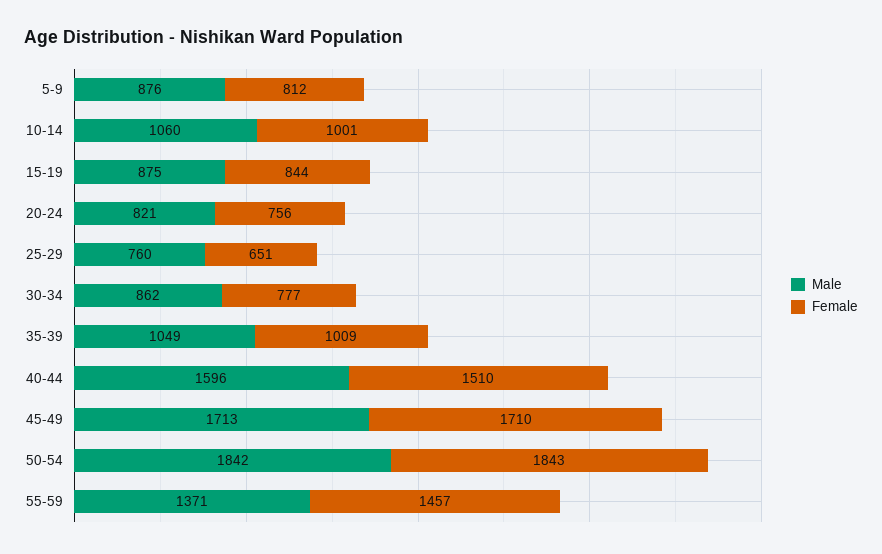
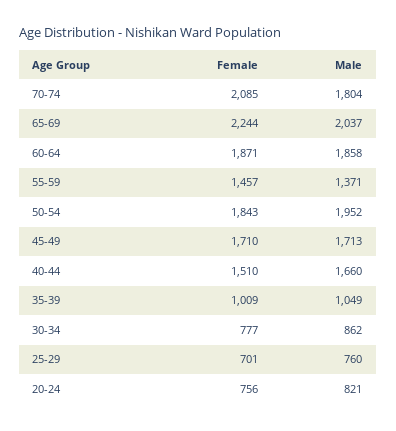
Male, 5-9: 876 -> none
Female, 5-9: 812 -> none
Male, 10-14: 1060 -> none
Female, 10-14: 1001 -> none
Male, 15-19: 875 -> none
Female, 15-19: 844 -> none
Female, 25-29: 651 -> 701
Male, 40-44: 1596 -> 1660
Male, 50-54: 1842 -> 1952
Female, 70-74: none -> 2085
Male, 70-74: none -> 1804
Female, 65-69: none -> 2244
Male, 65-69: none -> 2037
Female, 60-64: none -> 1871
Male, 60-64: none -> 1858

